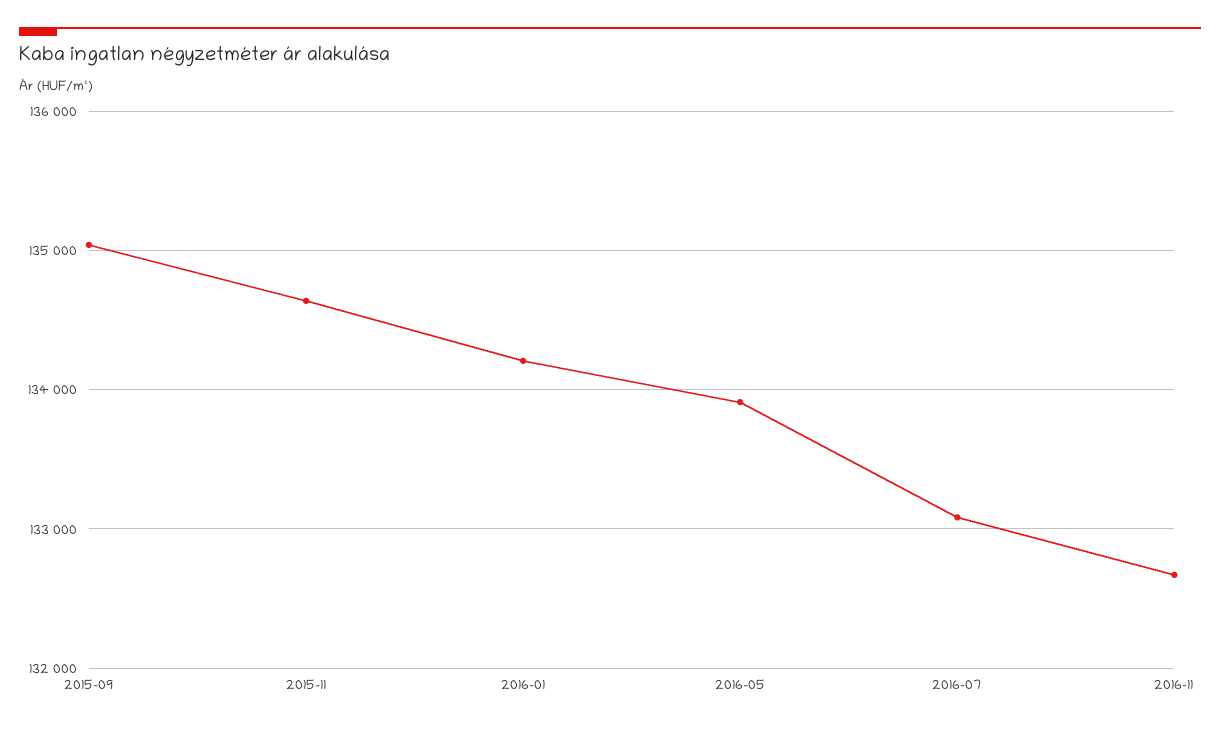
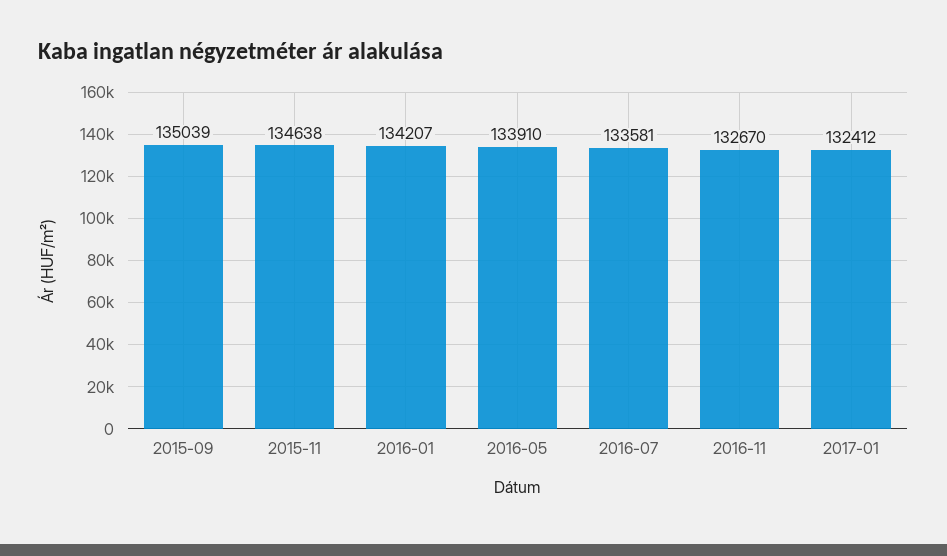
2016-07: 133100 -> 133581
2017-01: none -> 132412

